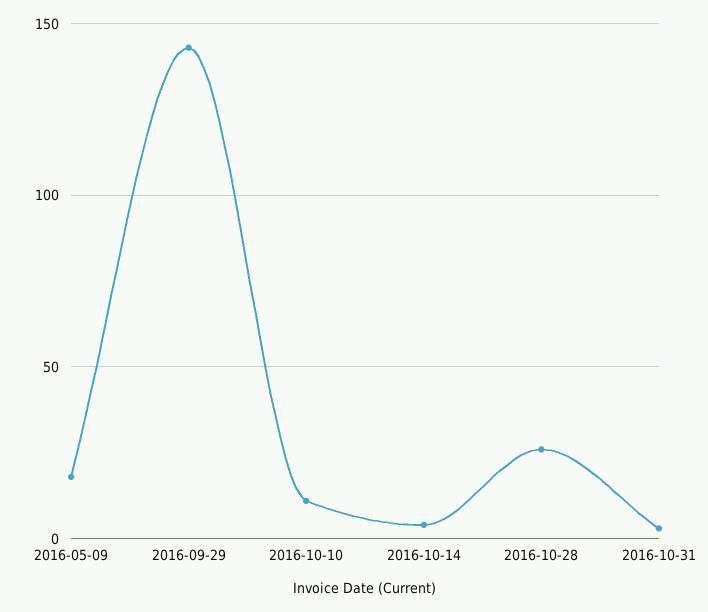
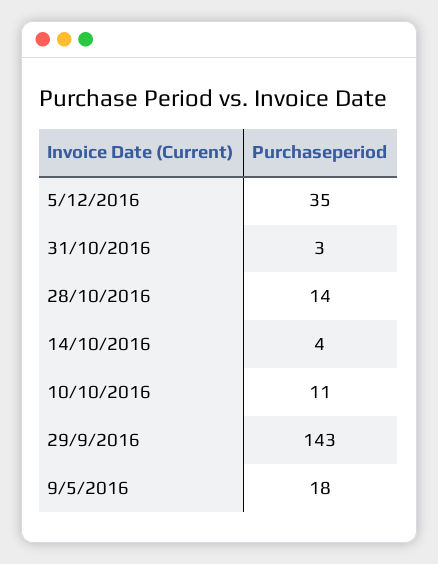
2016-10-28: 25 -> 14
5/12/2016: none -> 35

